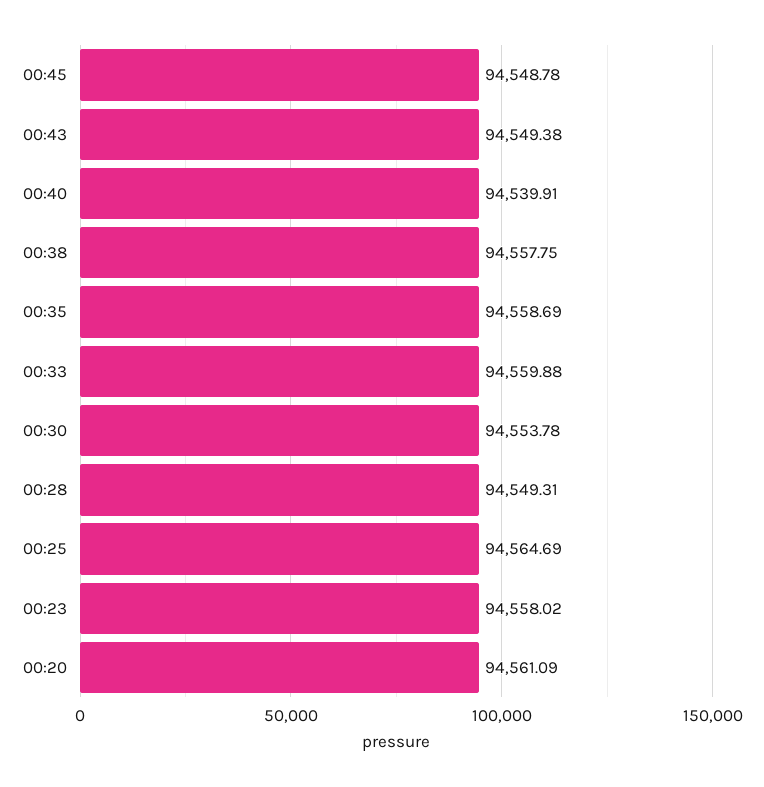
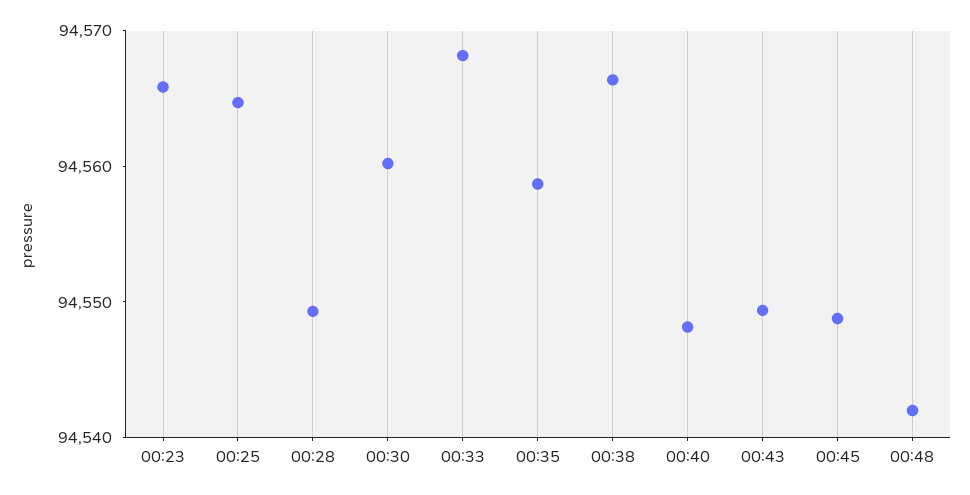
00:40: 94539.91 -> 94548
00:38: 94557.75 -> 94566
00:33: 94559.88 -> 94568
00:30: 94553.78 -> 94560
00:23: 94558.02 -> 94566
00:20: 94561.09 -> none
00:48: none -> 94542

